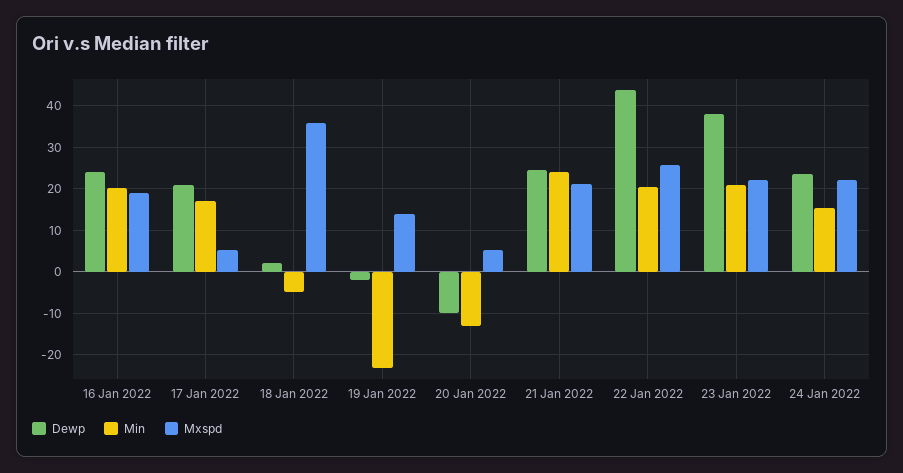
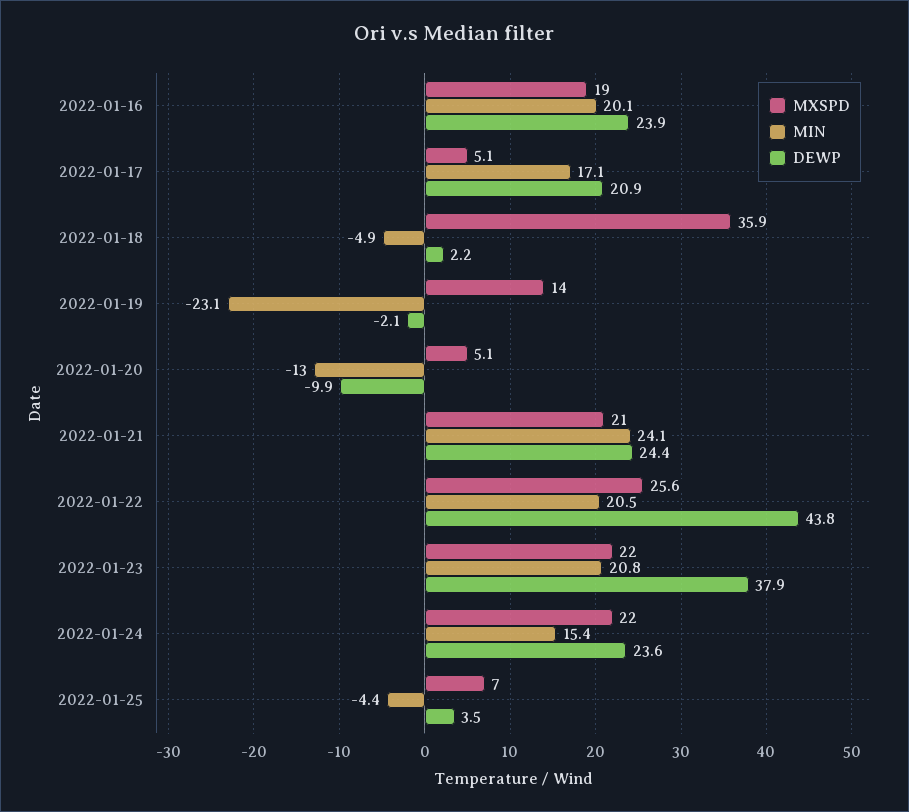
Mxspd, 2022-01-25: none -> 7
Min, 2022-01-25: none -> -4.4
Dewp, 2022-01-25: none -> 3.5

